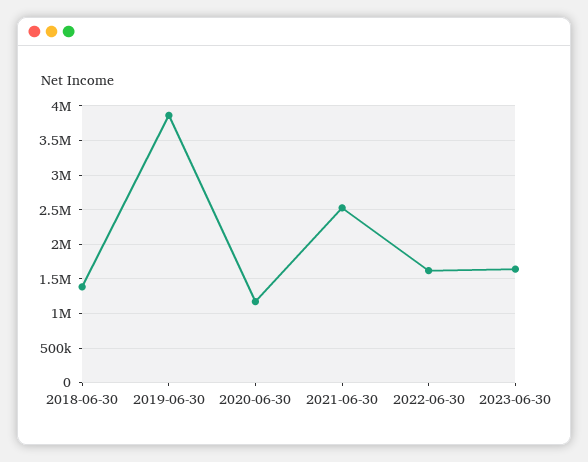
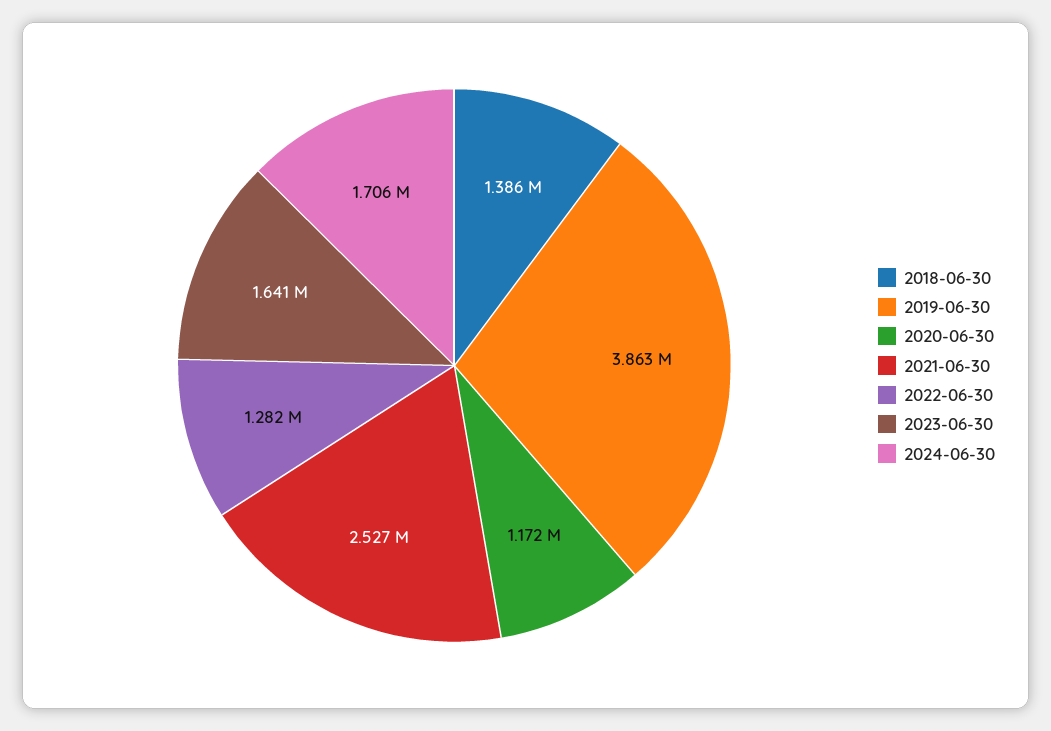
2022-06-30: 1600000 -> 1282000
2024-06-30: none -> 1706000

